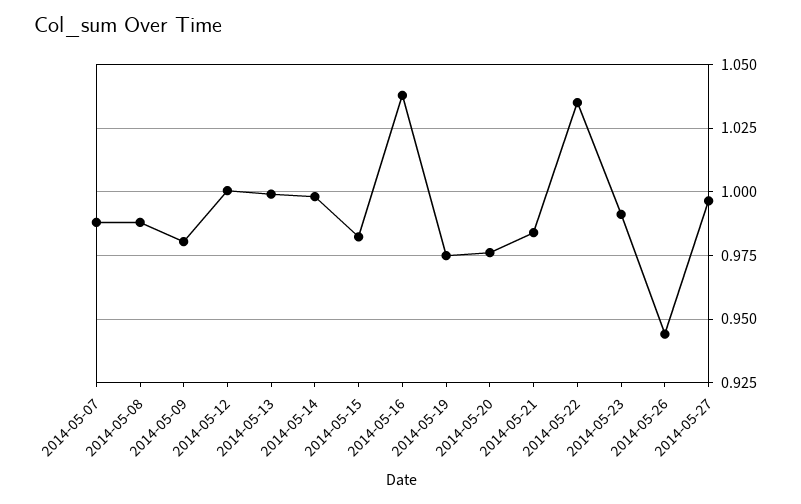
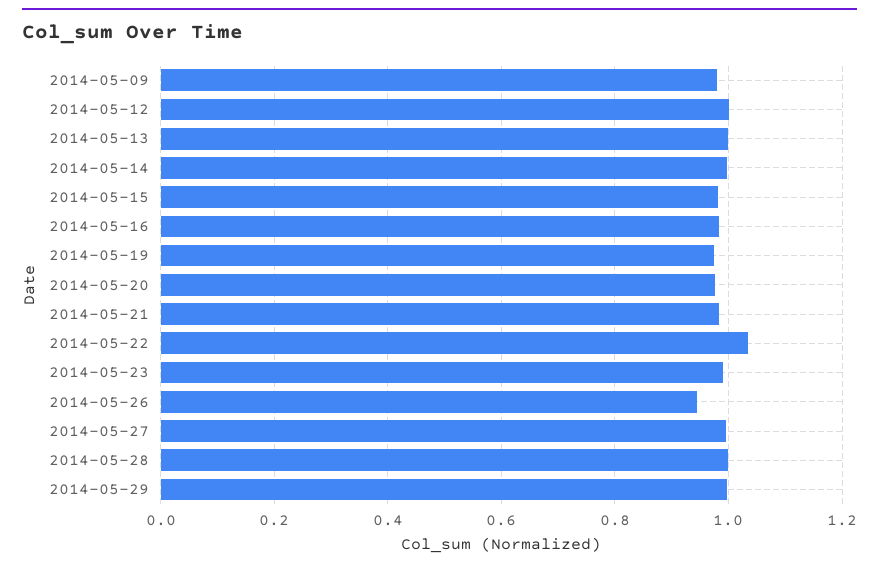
2014-05-07: 0.9875 -> none
2014-05-08: 0.9875 -> none
2014-05-16: 1.0375 -> 0.98
2014-05-28: none -> 1
2014-05-29: none -> 1

